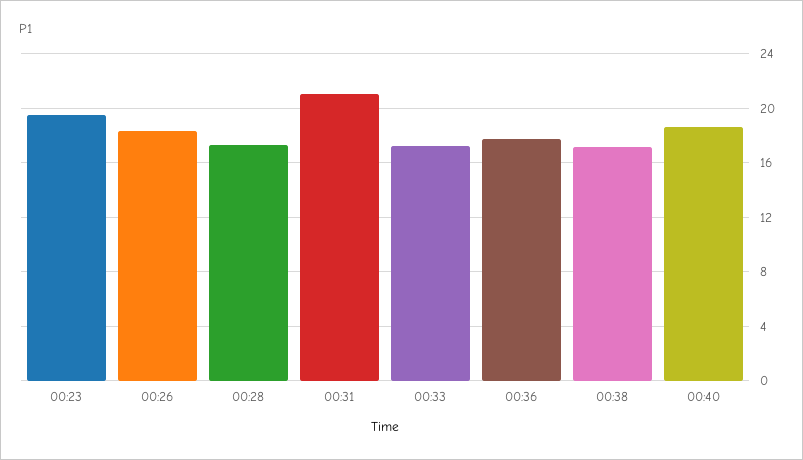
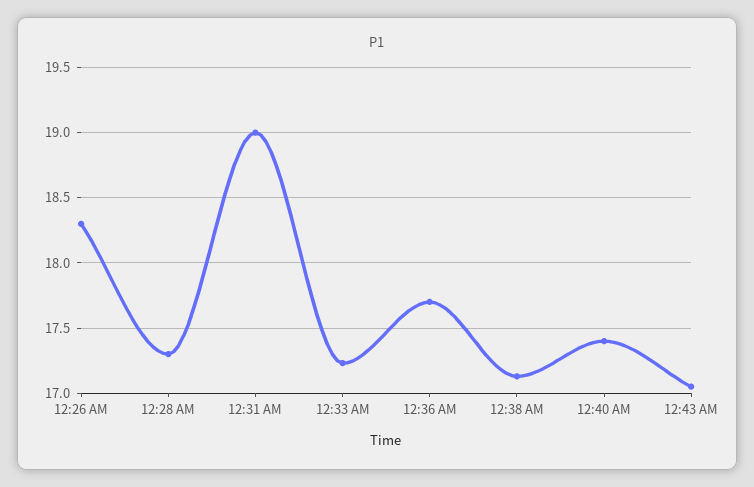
00:23: 19.5 -> none
00:31: 21 -> 19
00:40: 18.5 -> 17.4
12:43 AM: none -> 17.05

